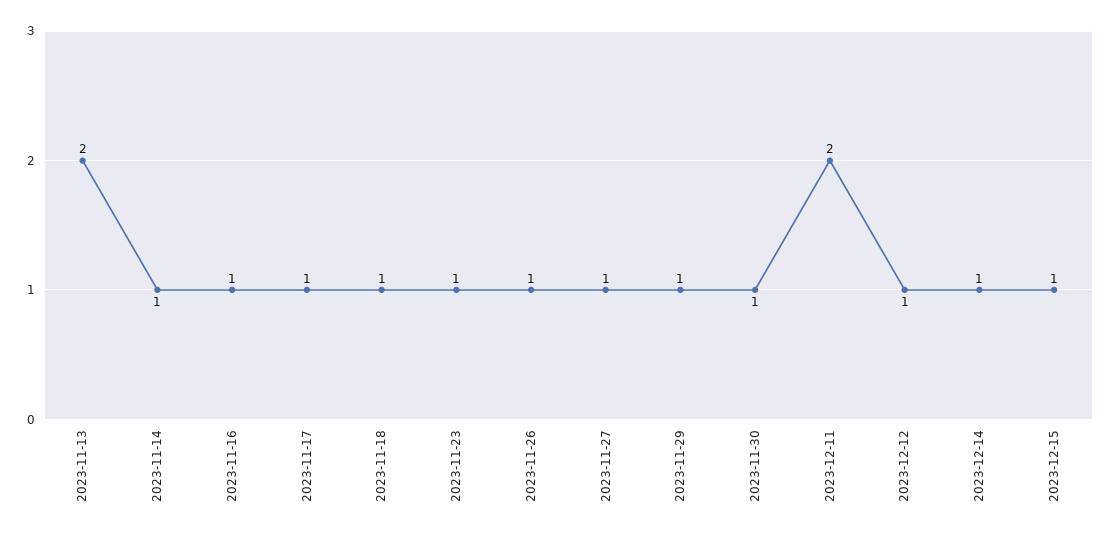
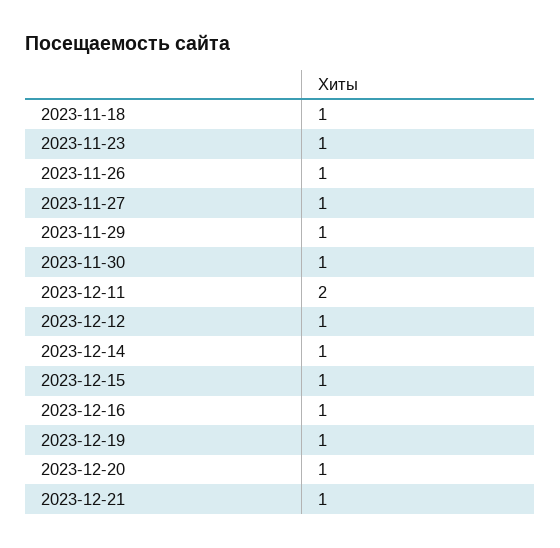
2023-11-13: 2 -> none
2023-11-14: 1 -> none
2023-11-16: 1 -> none
2023-11-17: 1 -> none
2023-12-16: none -> 1
2023-12-19: none -> 1
2023-12-20: none -> 1
2023-12-21: none -> 1

